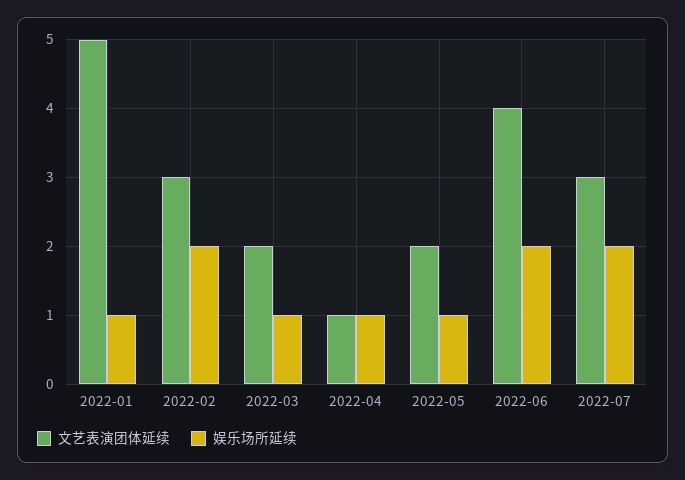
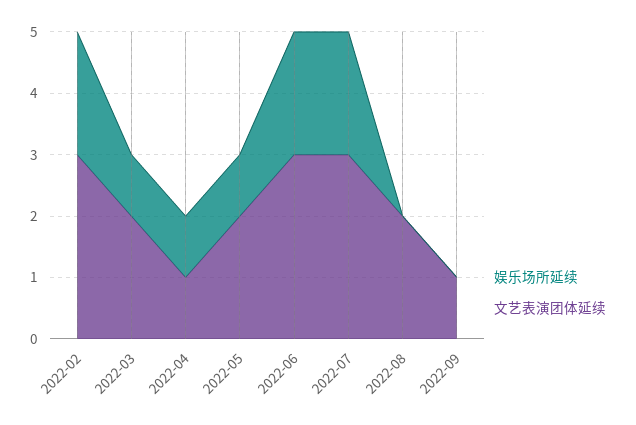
文艺表演团体延续, 2022-01: 5 -> none
娱乐场所延续, 2022-01: 1 -> none
文艺表演团体延续, 2022-06: 4 -> 3
娱乐场所延续, 2022-08: none -> 0
文艺表演团体延续, 2022-08: none -> 2
娱乐场所延续, 2022-09: none -> 0
文艺表演团体延续, 2022-09: none -> 1

